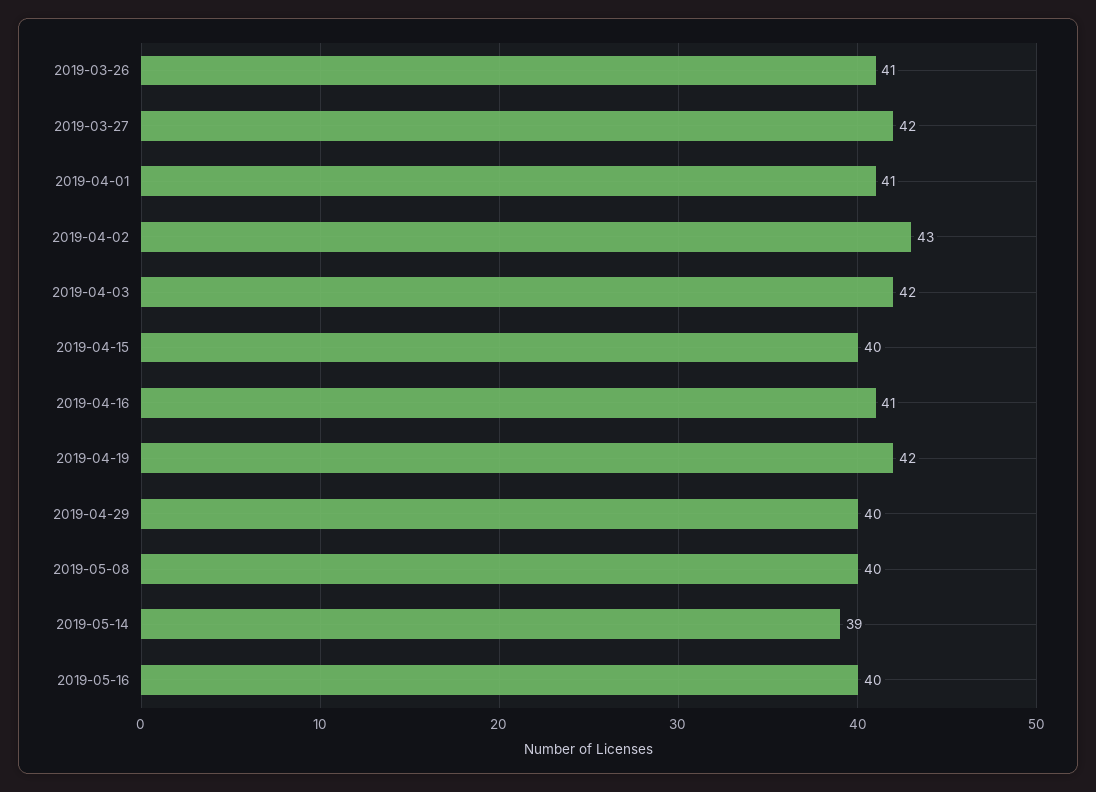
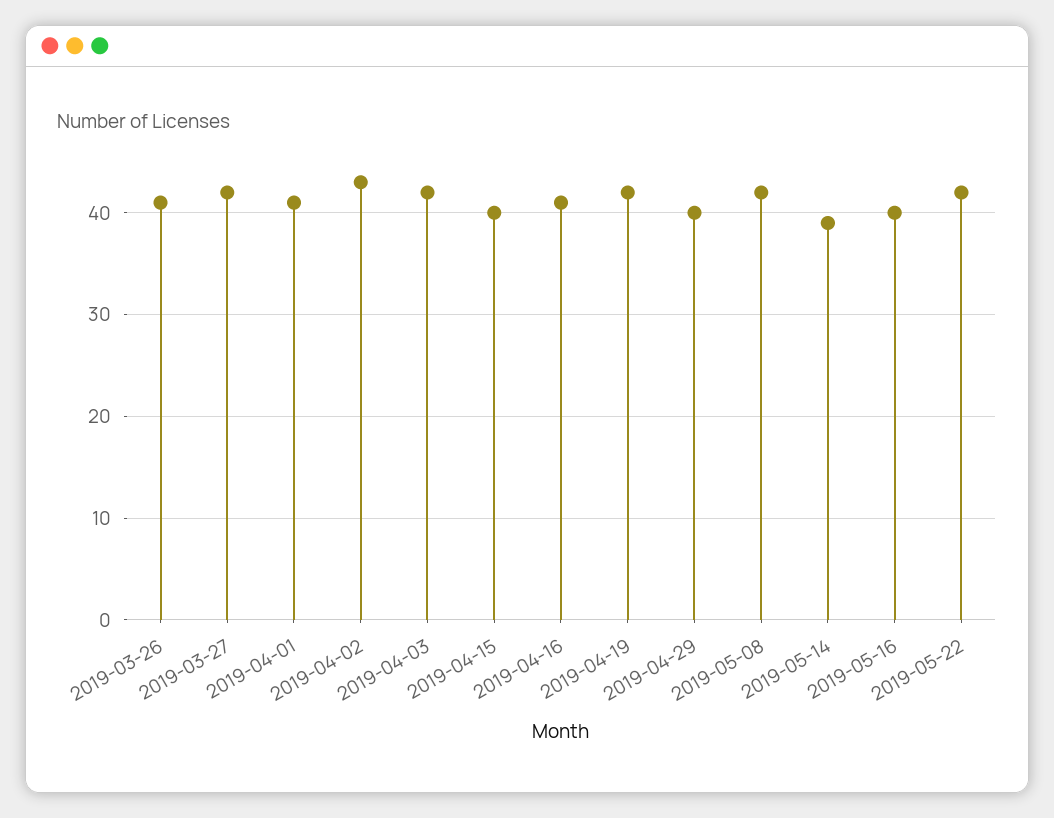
2019-05-08: 40 -> 42
2019-05-22: none -> 42

